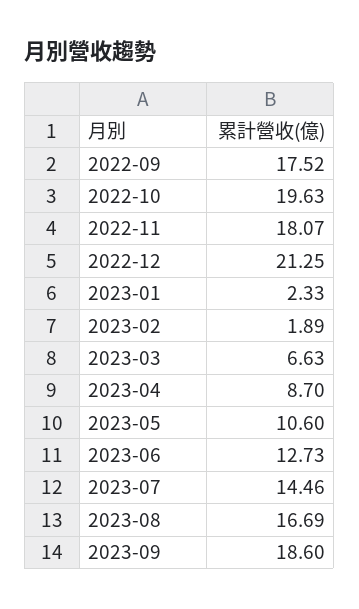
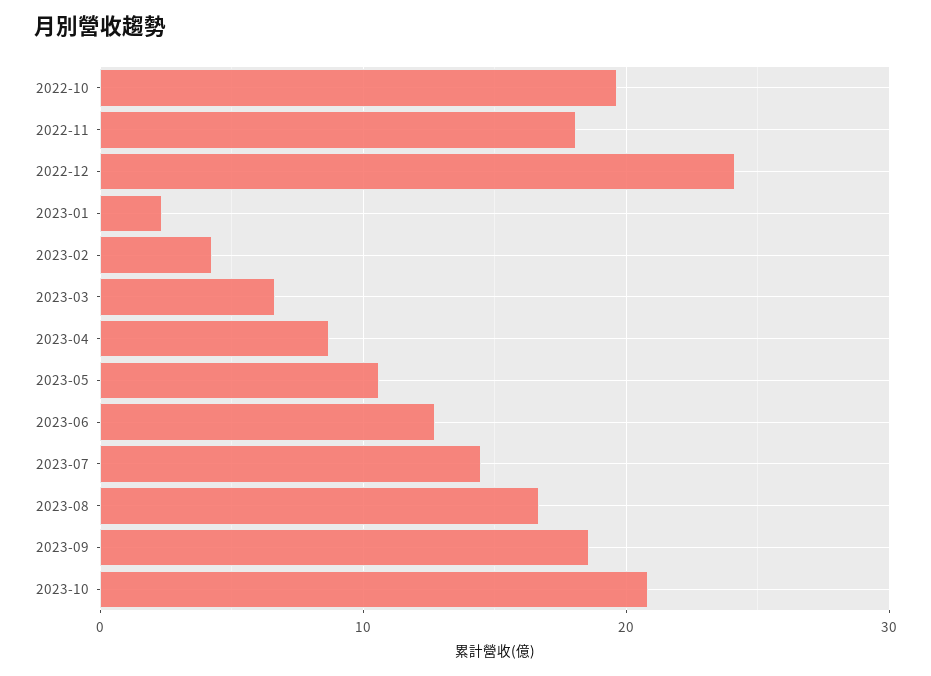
2022-09: 17.52 -> none
2022-12: 21.25 -> 24
2023-02: 1.89 -> 4
2023-10: none -> 21

